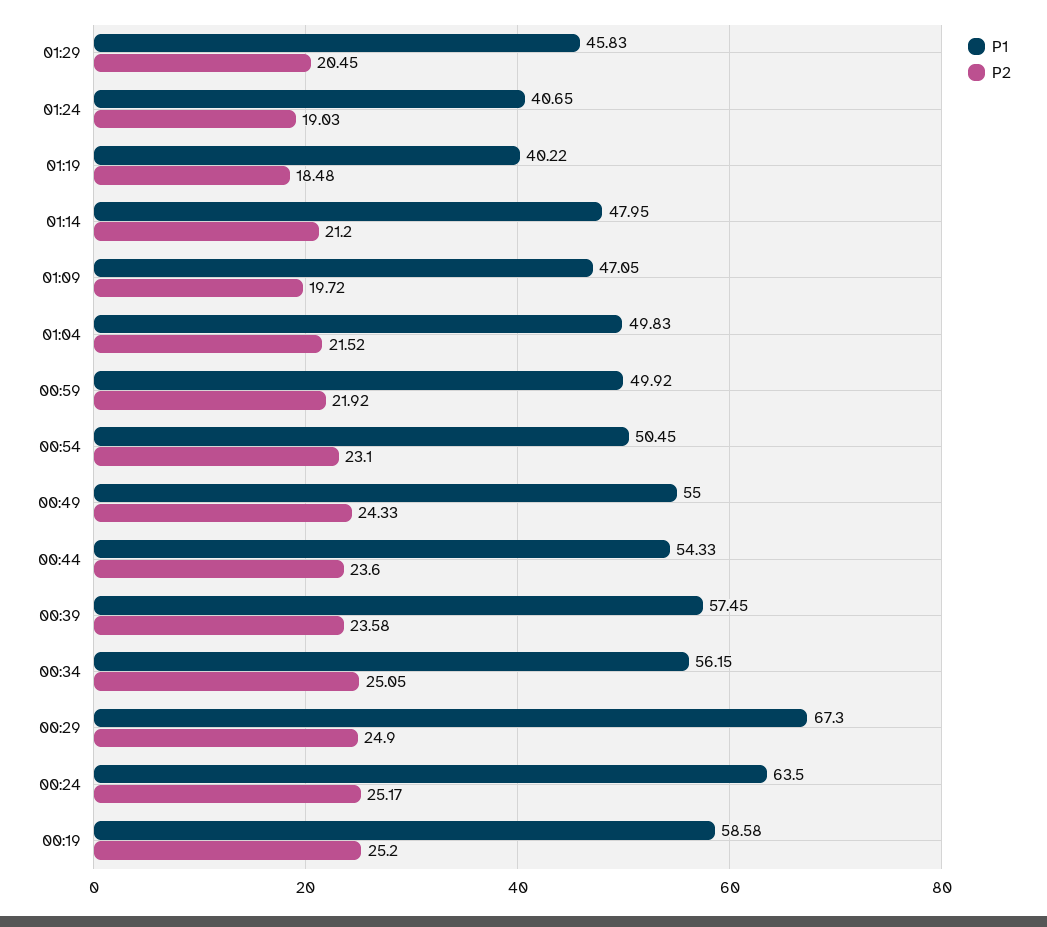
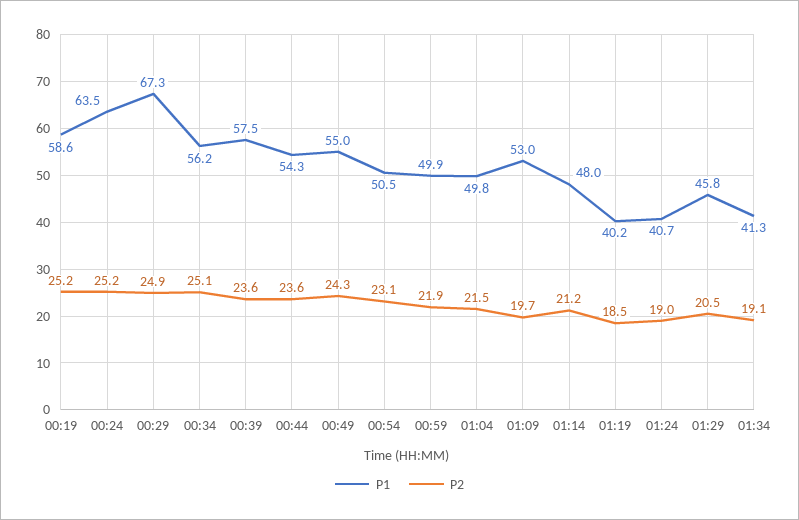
P1, 01:09: 47.05 -> 53
P1, 01:34: none -> 41.3
P2, 01:34: none -> 19.1

